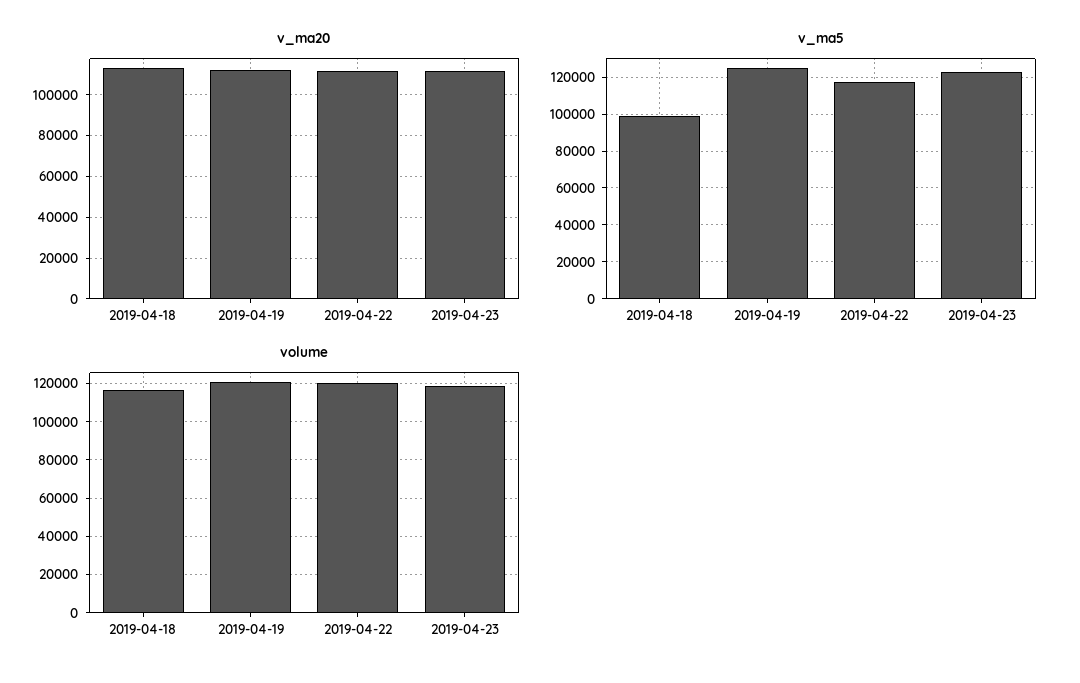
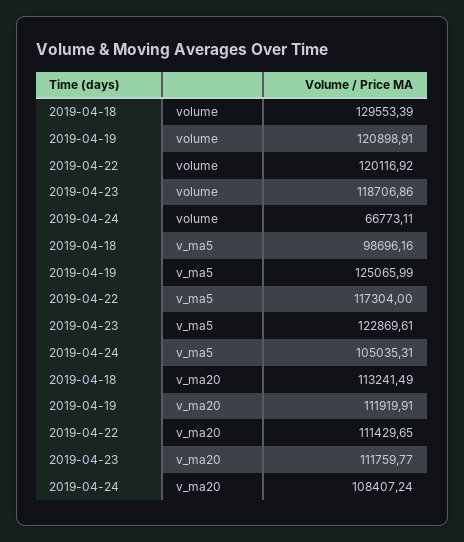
volume, 2019-04-18: 115000 -> 129553.39
volume, 2019-04-24: none -> 66773.11
v_ma5, 2019-04-24: none -> 105035.31
v_ma20, 2019-04-24: none -> 108407.24

